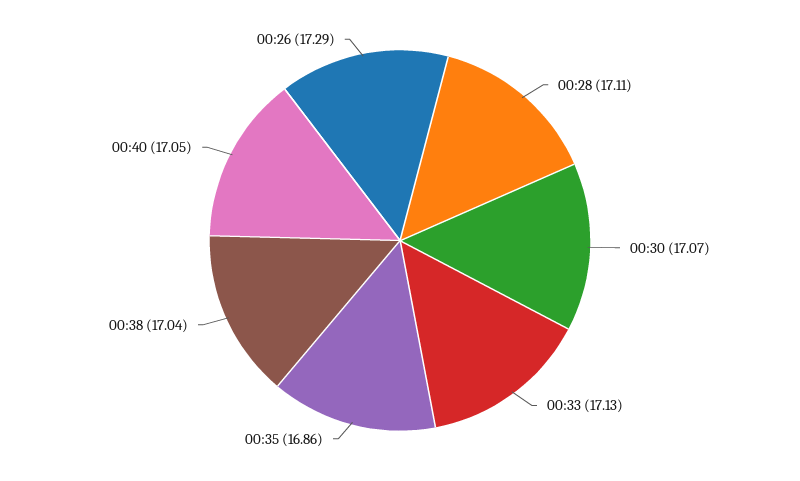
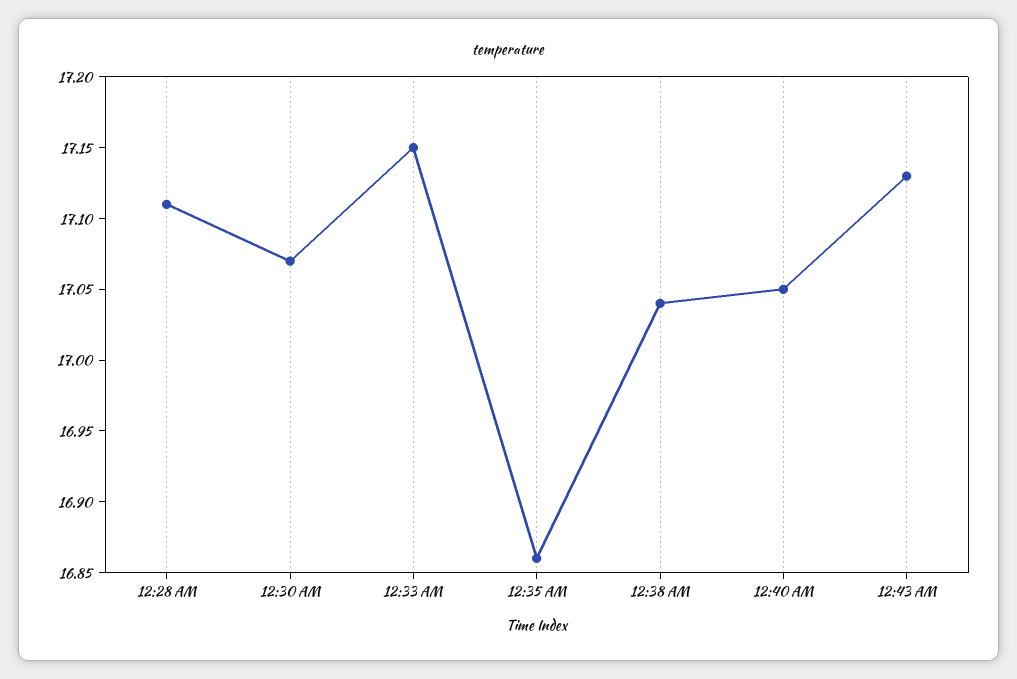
00:33: 17.13 -> 17.15
00:26: 17.29 -> none
12:43 AM: none -> 17.13

